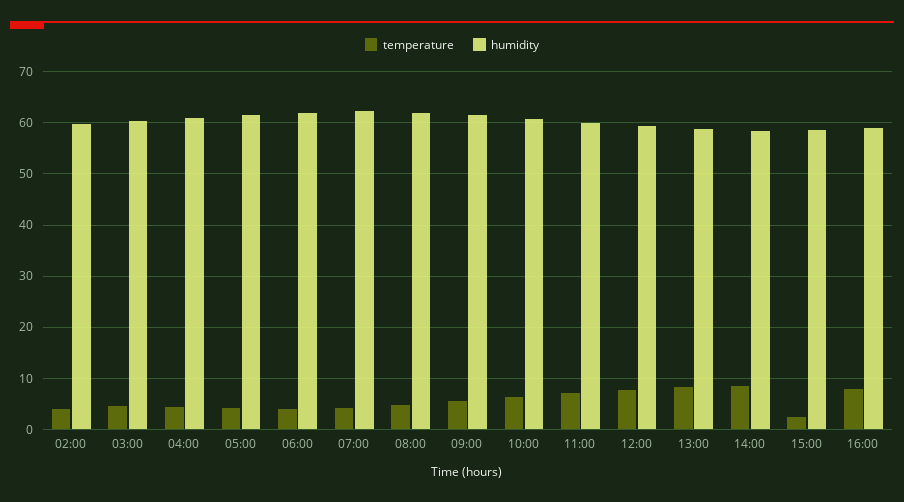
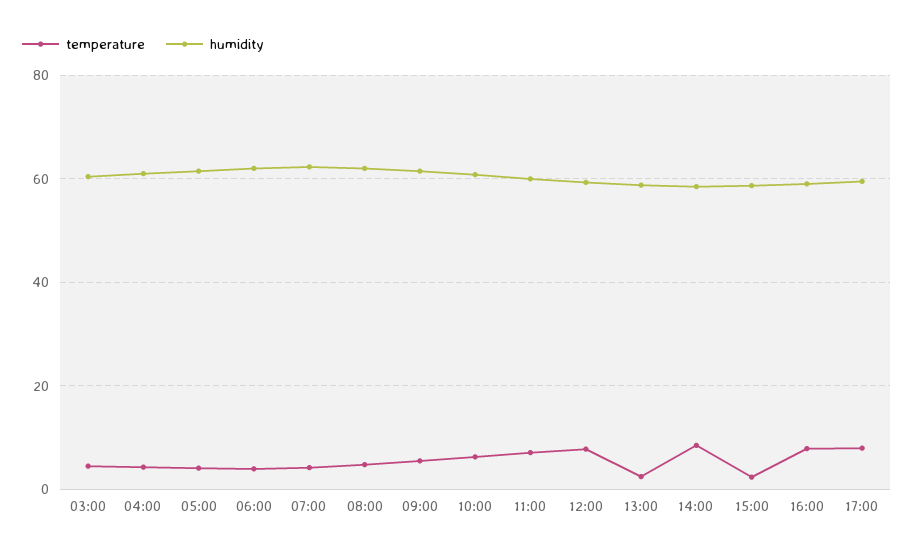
temperature, 02:00: 4 -> none
humidity, 02:00: 60 -> none
temperature, 13:00: 8 -> 2
temperature, 17:00: none -> 8
humidity, 17:00: none -> 60

